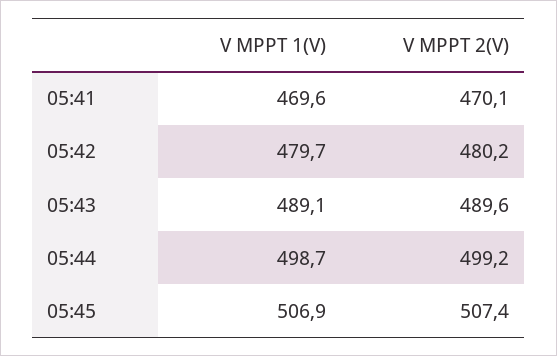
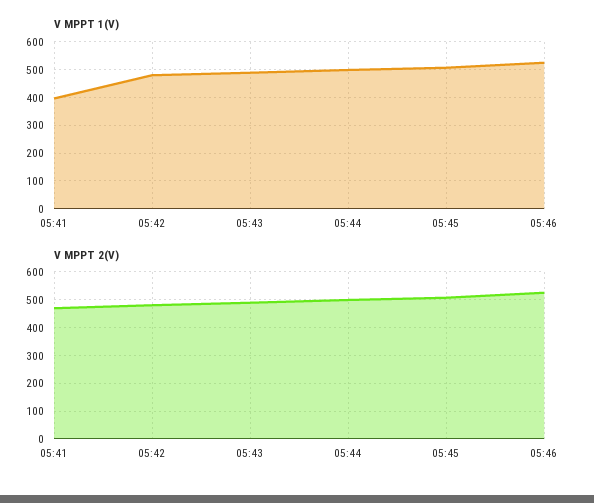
V MPPT 1(V), 05:41: 469.6 -> 400
V MPPT 1(V), 05:46: none -> 525
V MPPT 2(V), 05:46: none -> 525

